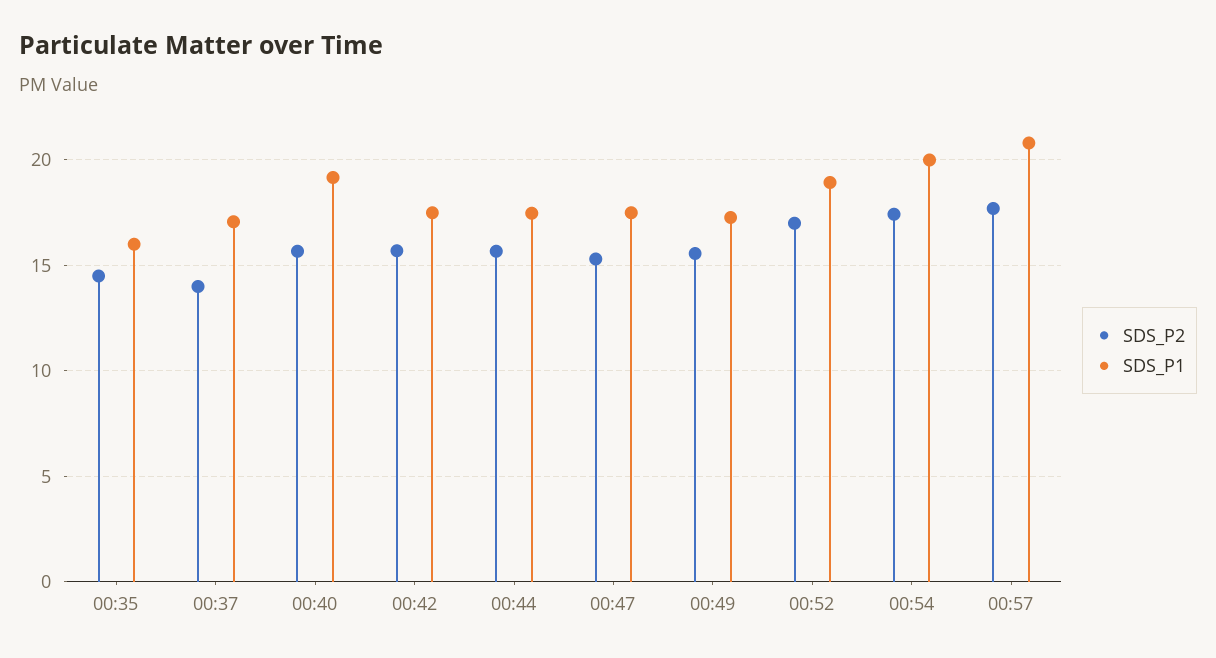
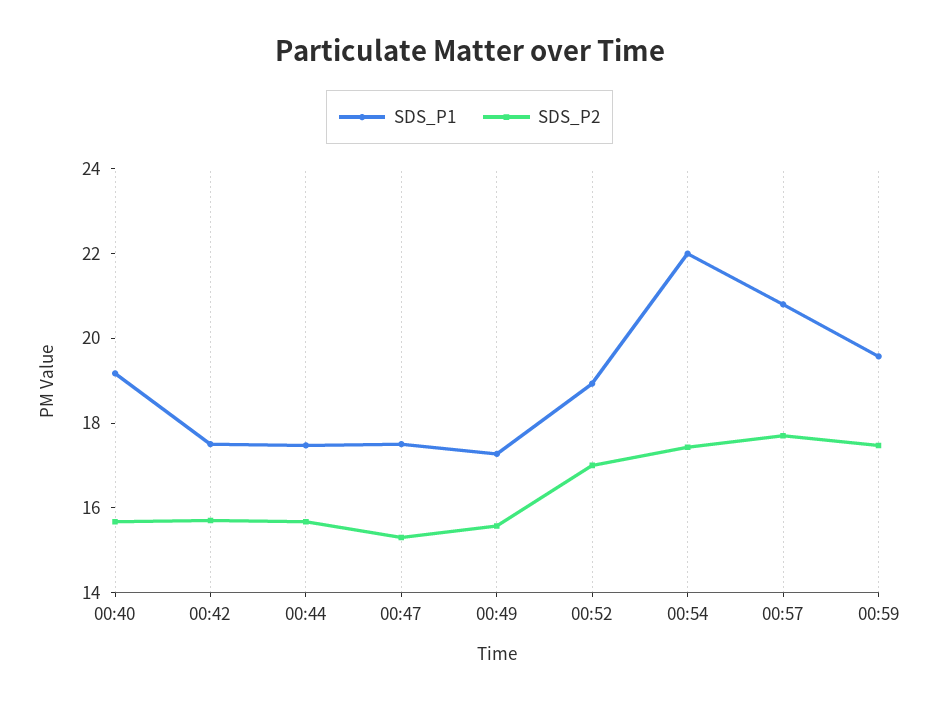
SDS_P2, 00:35: 14.5 -> none
SDS_P1, 00:35: 16 -> none
SDS_P2, 00:37: 14 -> none
SDS_P1, 00:37: 17 -> none
SDS_P1, 00:54: 20 -> 22
SDS_P1, 00:59: none -> 19.5
SDS_P2, 00:59: none -> 17.5

